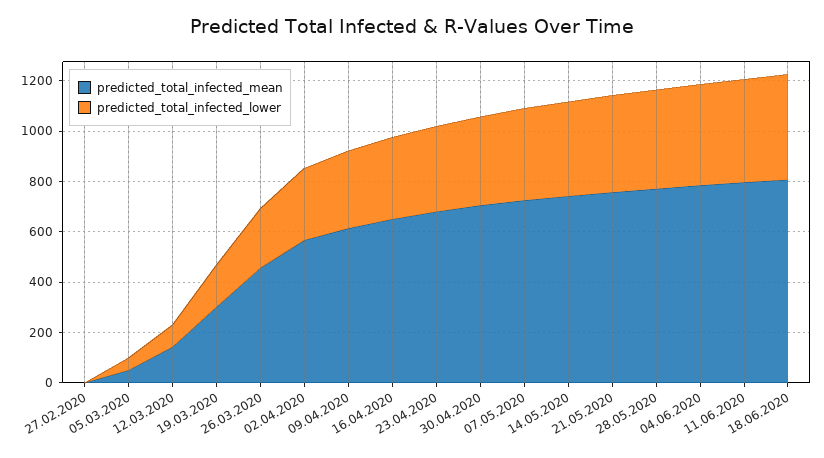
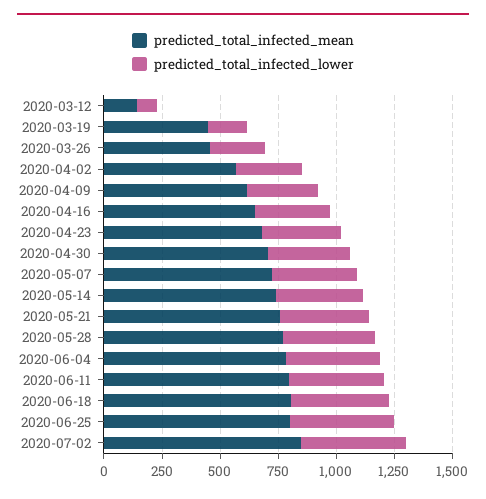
predicted_total_infected_mean, 27.02.2020: 0 -> none
predicted_total_infected_lower, 27.02.2020: 0 -> none
predicted_total_infected_mean, 05.03.2020: 50 -> none
predicted_total_infected_lower, 05.03.2020: 50 -> none
predicted_total_infected_mean, 19.03.2020: 300 -> 450
predicted_total_infected_mean, 2020-06-25: none -> 800
predicted_total_infected_lower, 2020-06-25: none -> 450
predicted_total_infected_mean, 2020-07-02: none -> 850
predicted_total_infected_lower, 2020-07-02: none -> 450

